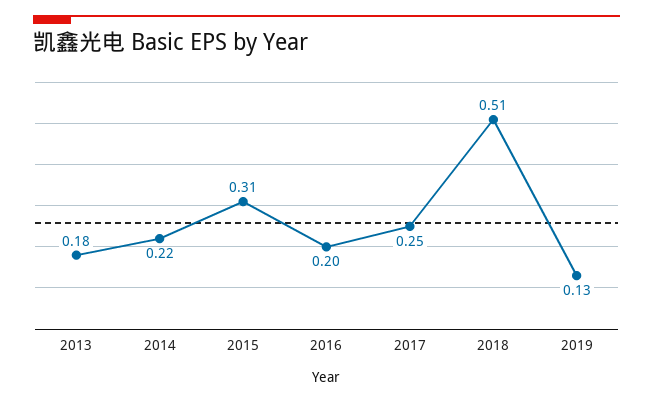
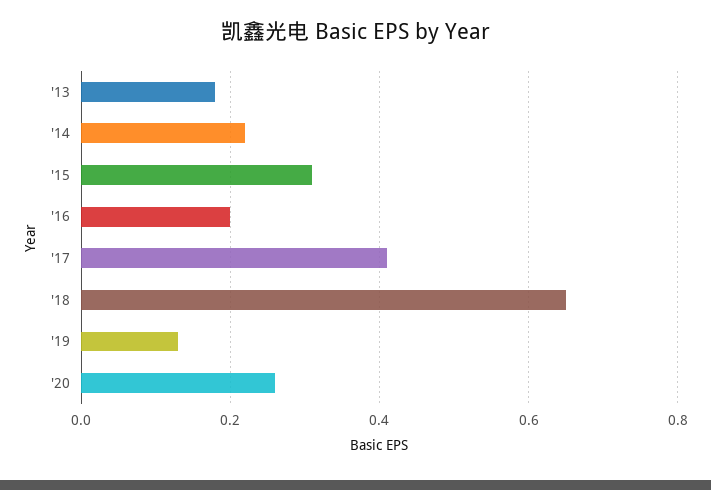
2017: 0.25 -> 0.4
2018: 0.51 -> 0.65
'20: none -> 0.25

